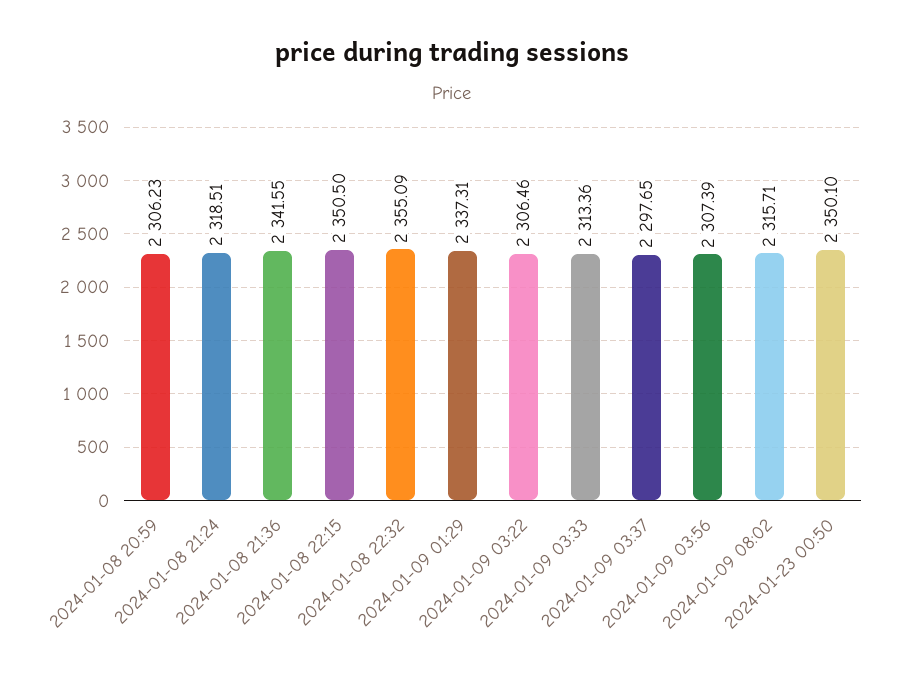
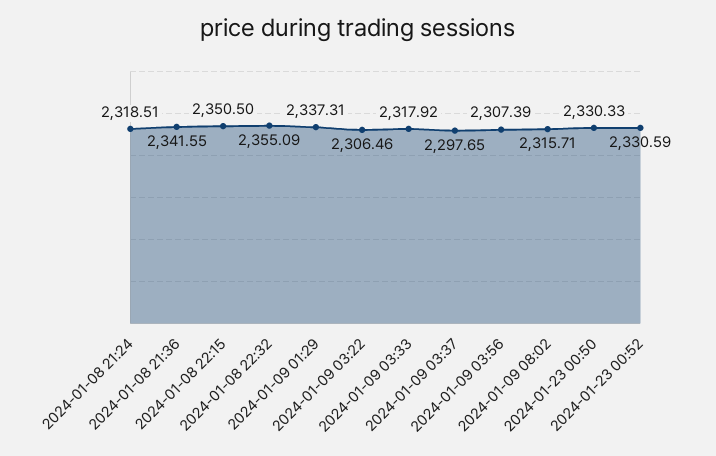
2024-01-08 20:59: 2306.23 -> none
2024-01-09 03:33: 2313.36 -> 2317.92
2024-01-23 00:50: 2350.1 -> 2330.33
2024-01-23 00:52: none -> 2330.59

